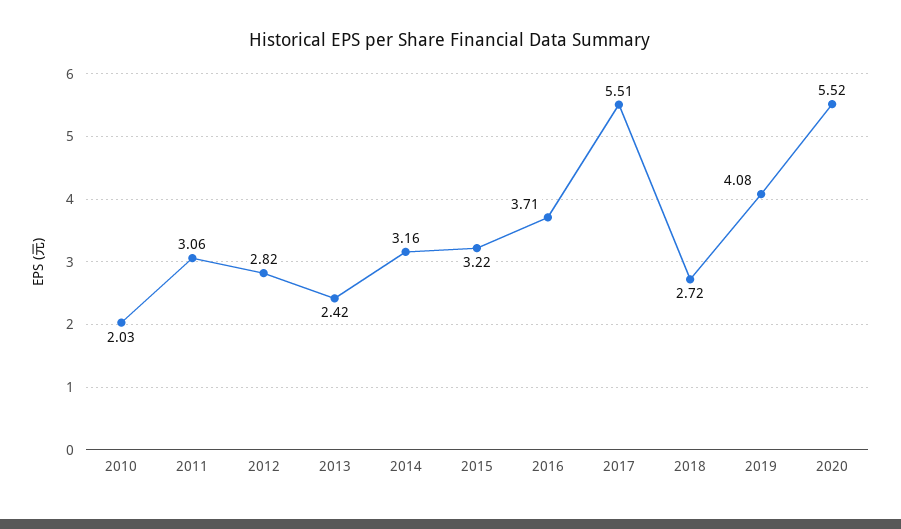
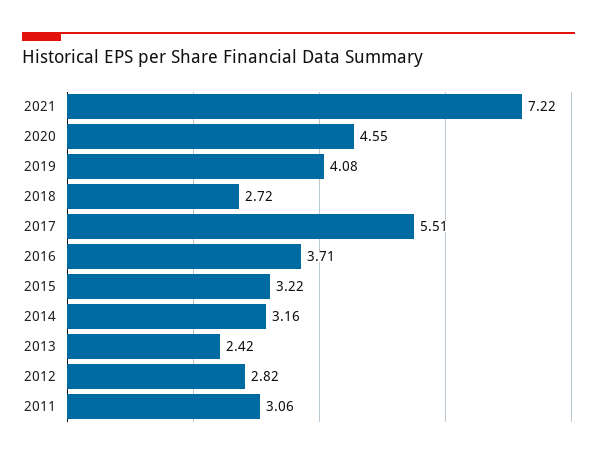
2010: 2.03 -> none
2020: 5.52 -> 4.55
2021: none -> 7.22

